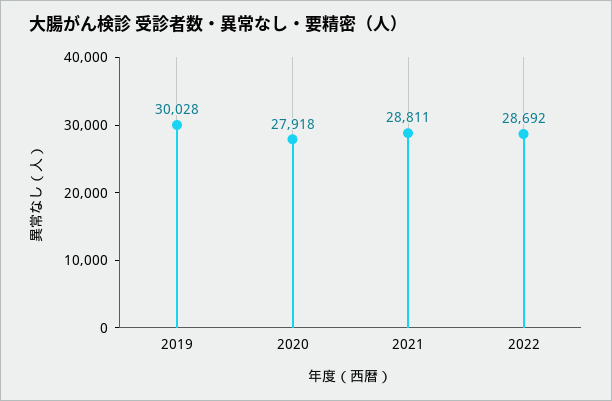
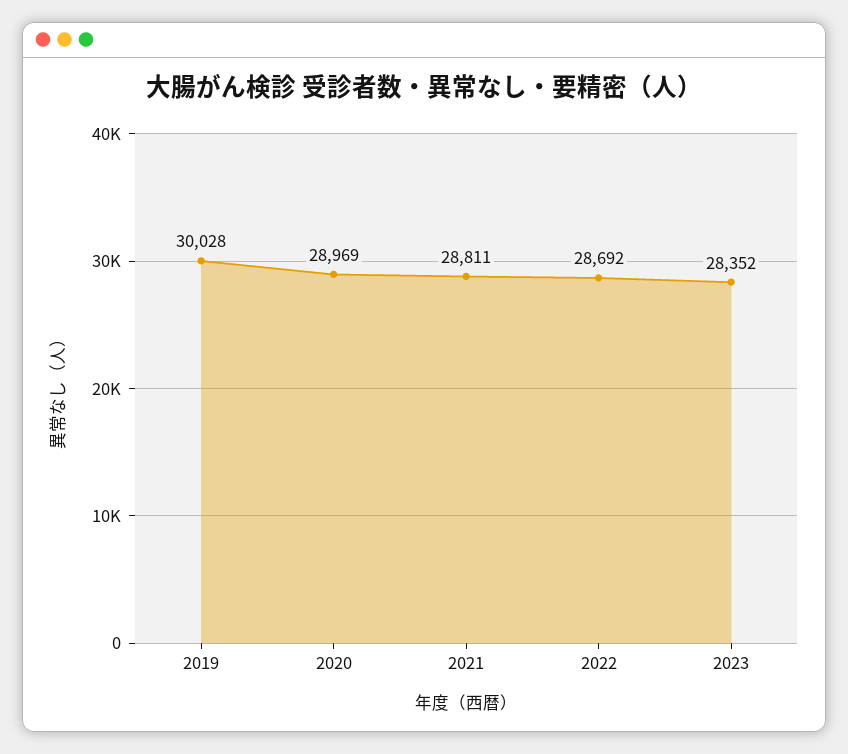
2020: 27918 -> 28969
2023: none -> 28352

